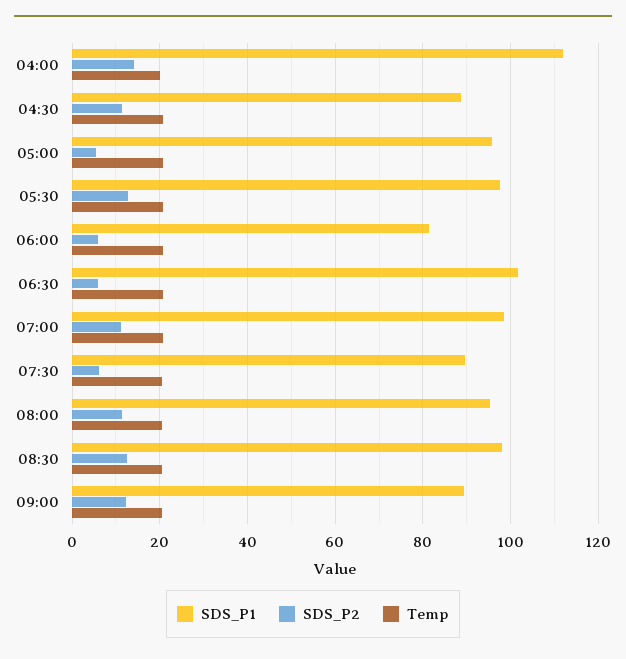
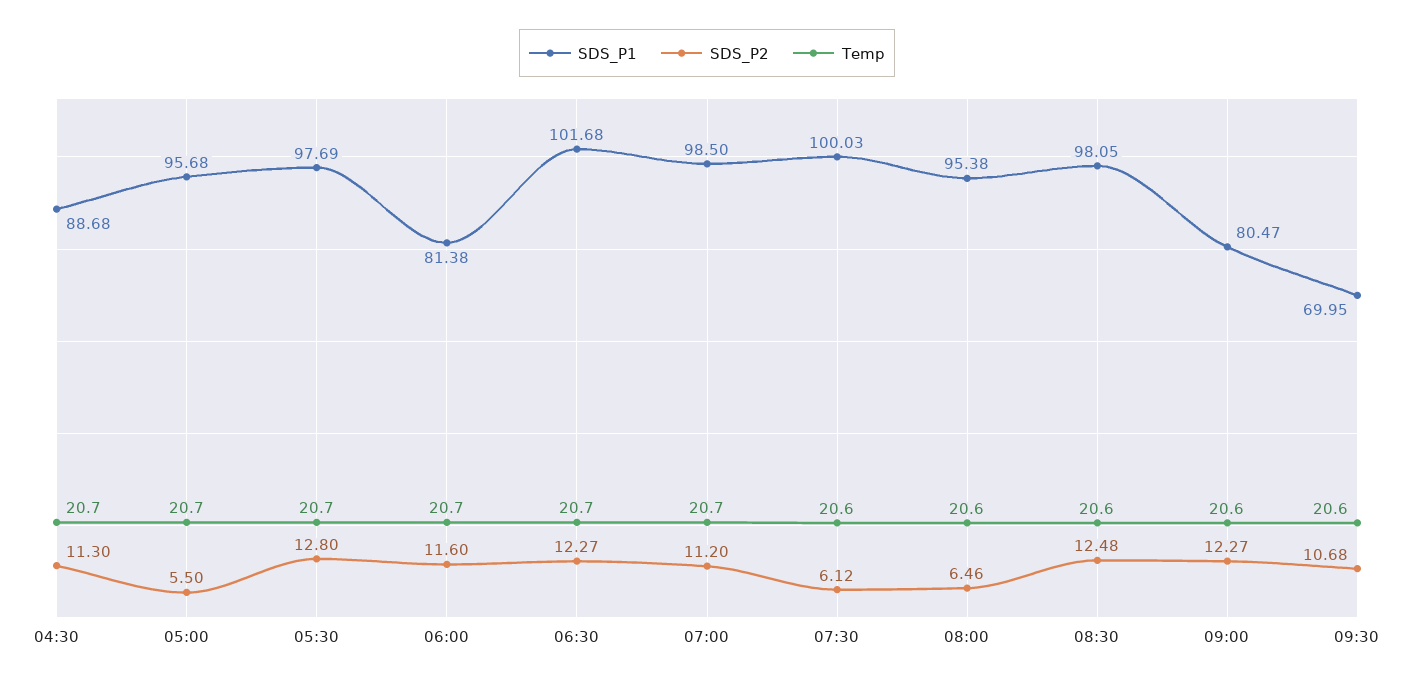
SDS_P1, 04:00: 112 -> none
SDS_P2, 04:00: 14 -> none
Temp, 04:00: 20 -> none
SDS_P2, 06:00: 6 -> 11.6
SDS_P2, 06:30: 6 -> 12.27
SDS_P1, 07:30: 90 -> 100.03
SDS_P2, 08:00: 12 -> 6.46
SDS_P1, 09:00: 90 -> 80.47
SDS_P1, 09:30: none -> 69.95
SDS_P2, 09:30: none -> 10.68
Temp, 09:30: none -> 20.6

